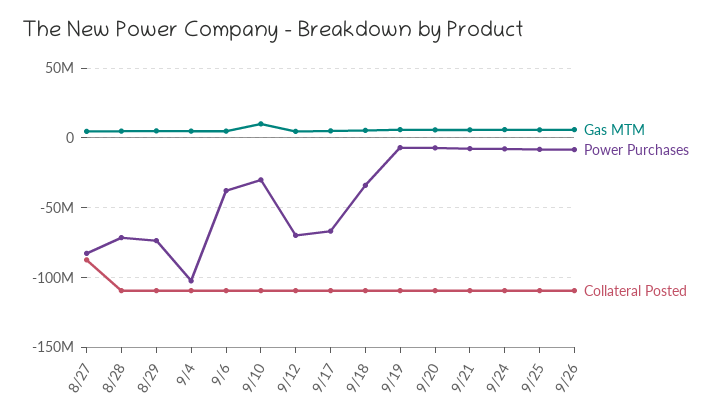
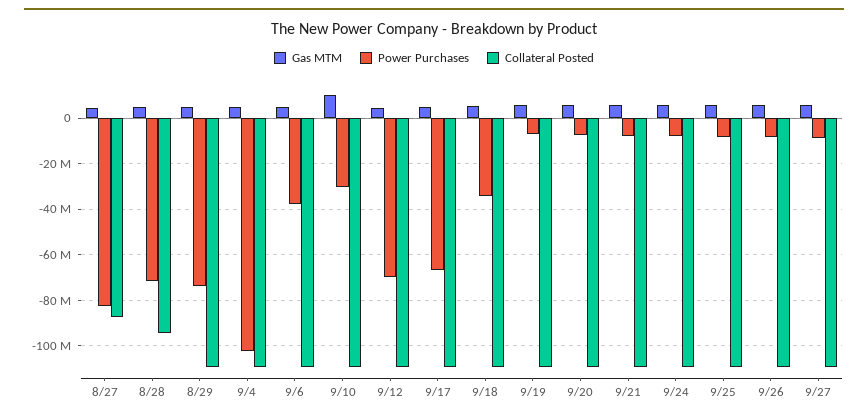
Collateral Posted, 8/28: -110000000 -> -95000000
Gas MTM, 9/27: none -> 5000000
Power Purchases, 9/27: none -> -10000000
Collateral Posted, 9/27: none -> -110000000

